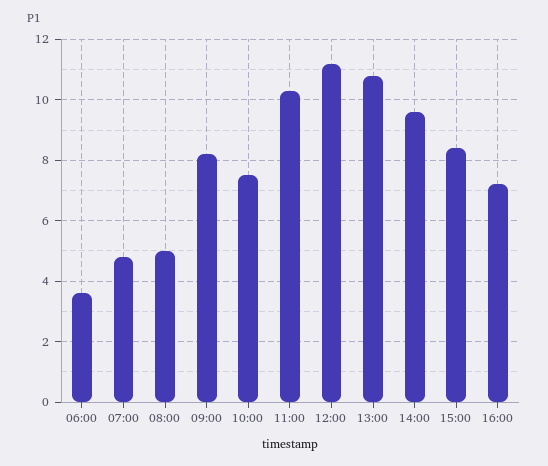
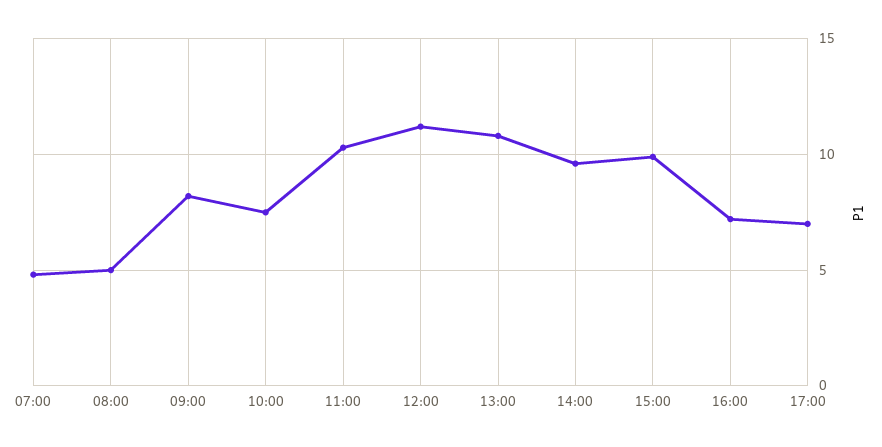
06:00: 3.5 -> none
15:00: 8.5 -> 10
17:00: none -> 7

